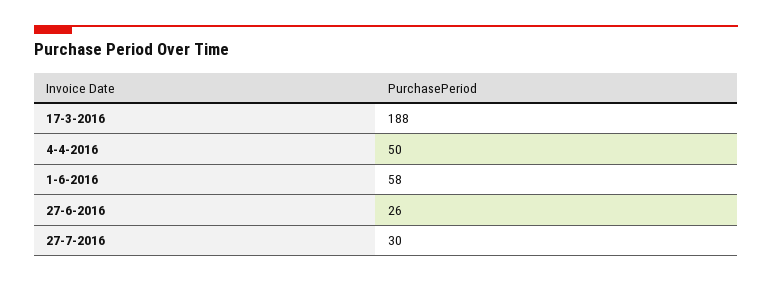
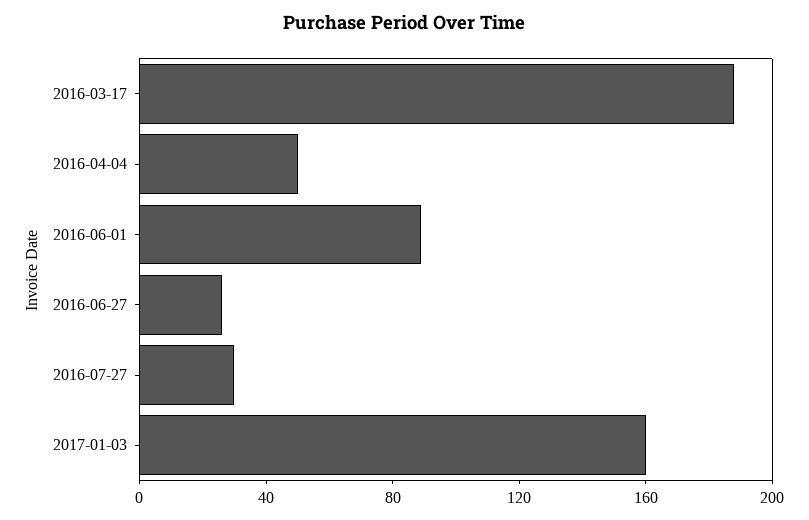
1-6-2016: 58 -> 90
2017-01-03: none -> 160

